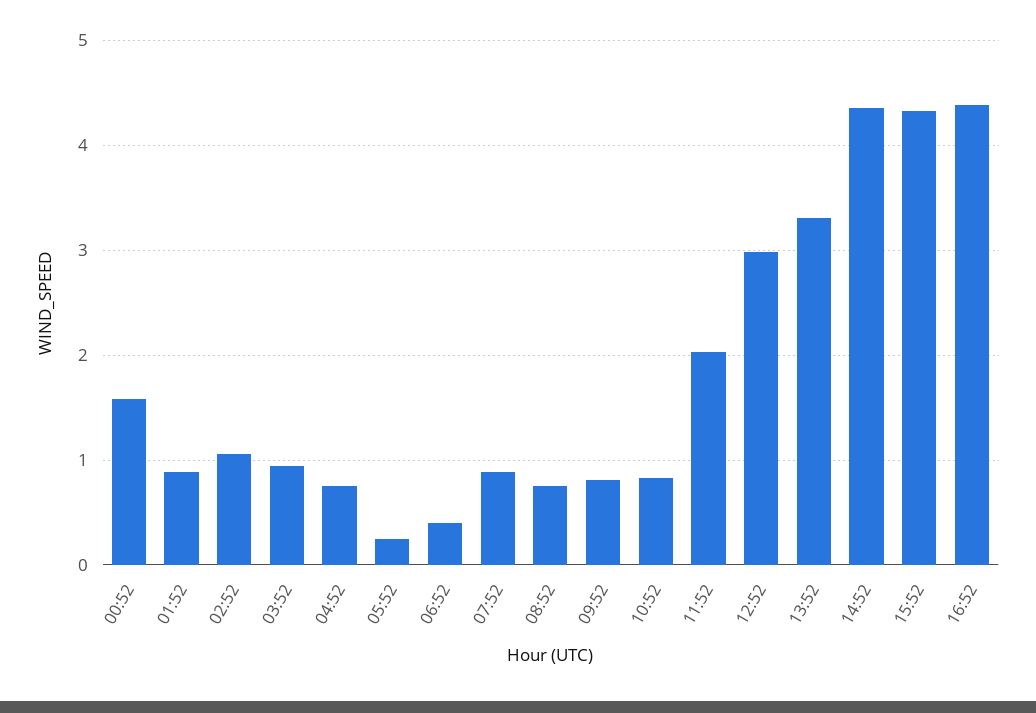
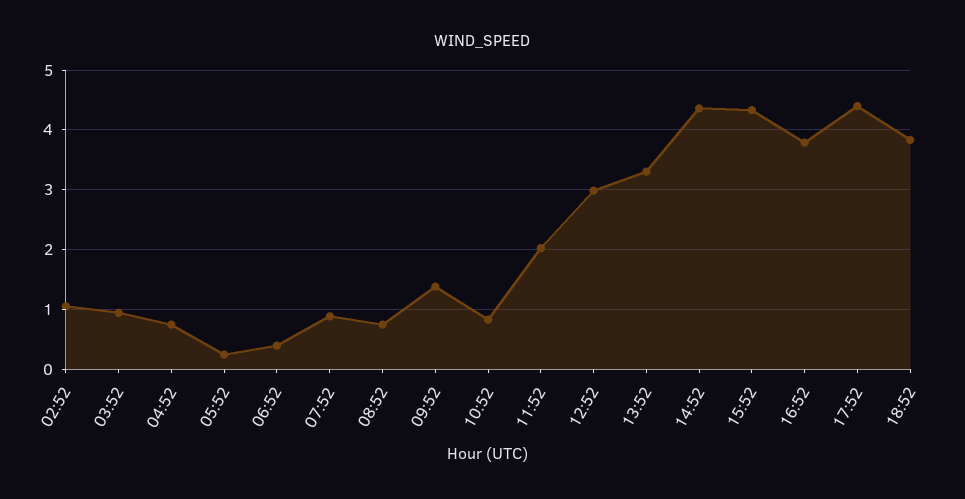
00:52: 1.6 -> none
01:52: 0.9 -> none
09:52: 0.8 -> 1.4
16:52: 4.4 -> 3.8
17:52: none -> 4.4
18:52: none -> 3.8

